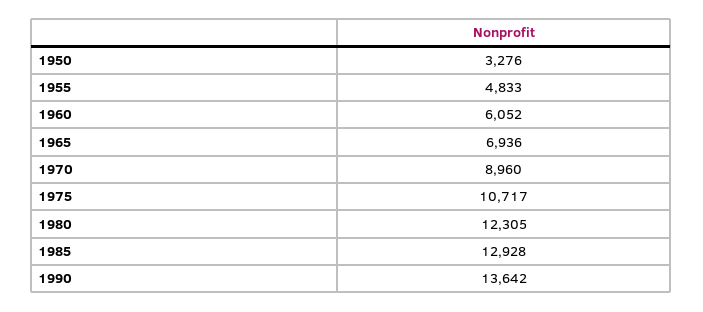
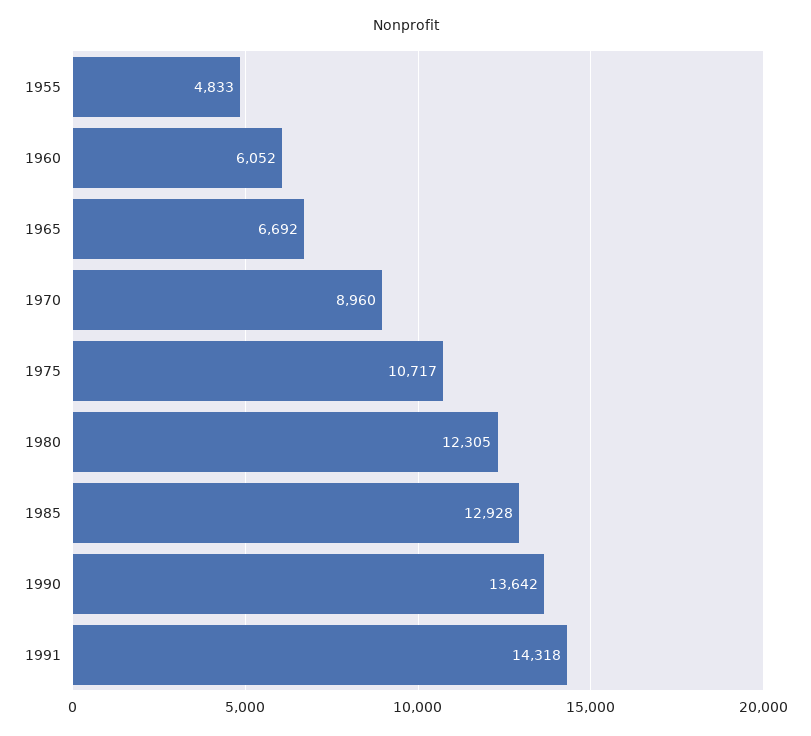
1950: 3276 -> none
1965: 6936 -> 6692
1991: none -> 14318

